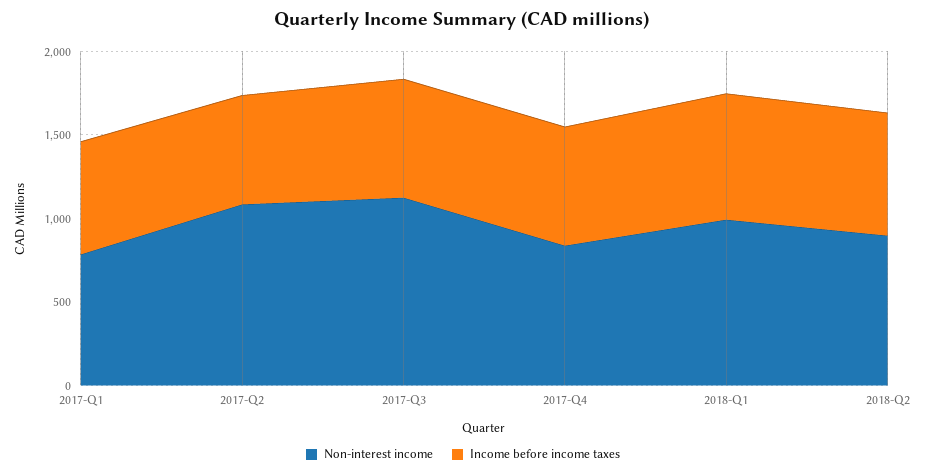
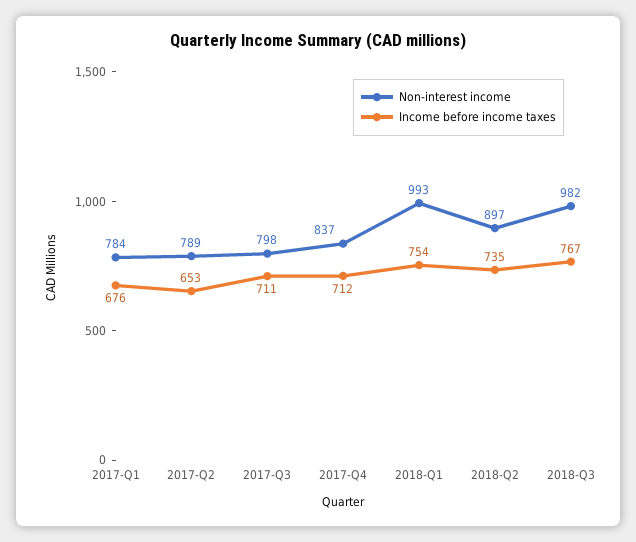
Non-interest income, 2017-Q2: 1100 -> 789
Non-interest income, 2017-Q3: 1100 -> 798
Non-interest income, 2018-Q3: none -> 982
Income before income taxes, 2018-Q3: none -> 767

